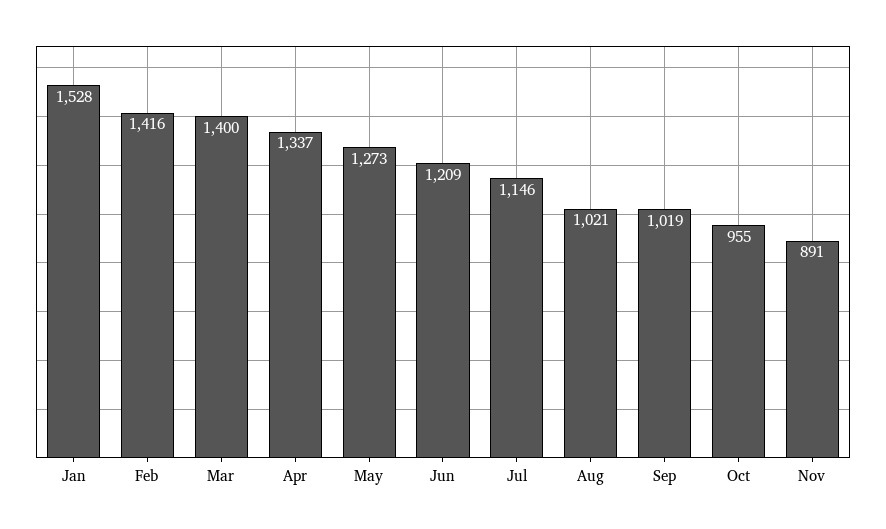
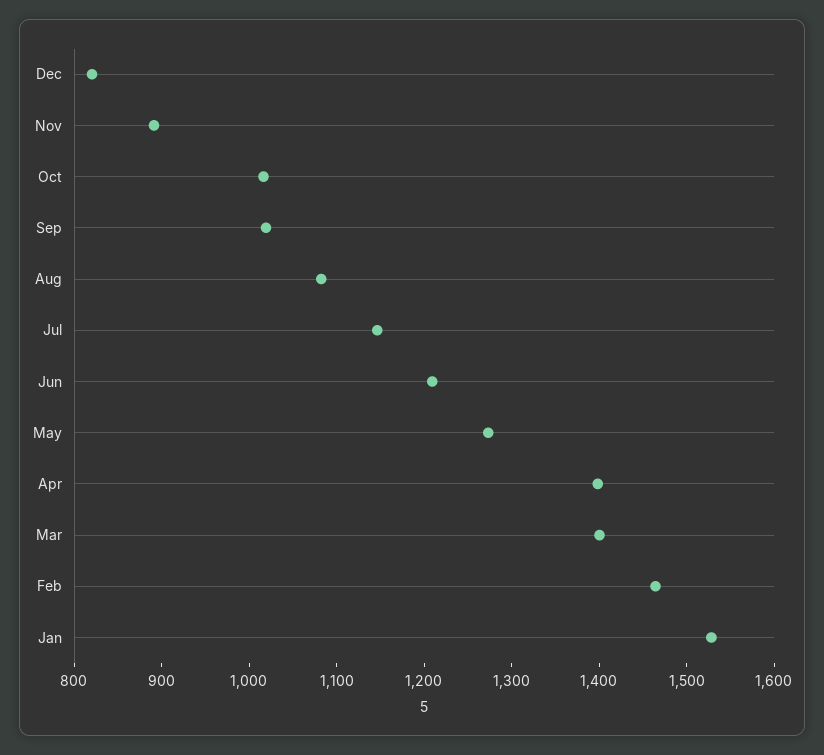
Feb: 1416 -> 1460
Apr: 1337 -> 1400
Aug: 1021 -> 1080
Oct: 955 -> 1020
Dec: none -> 820

